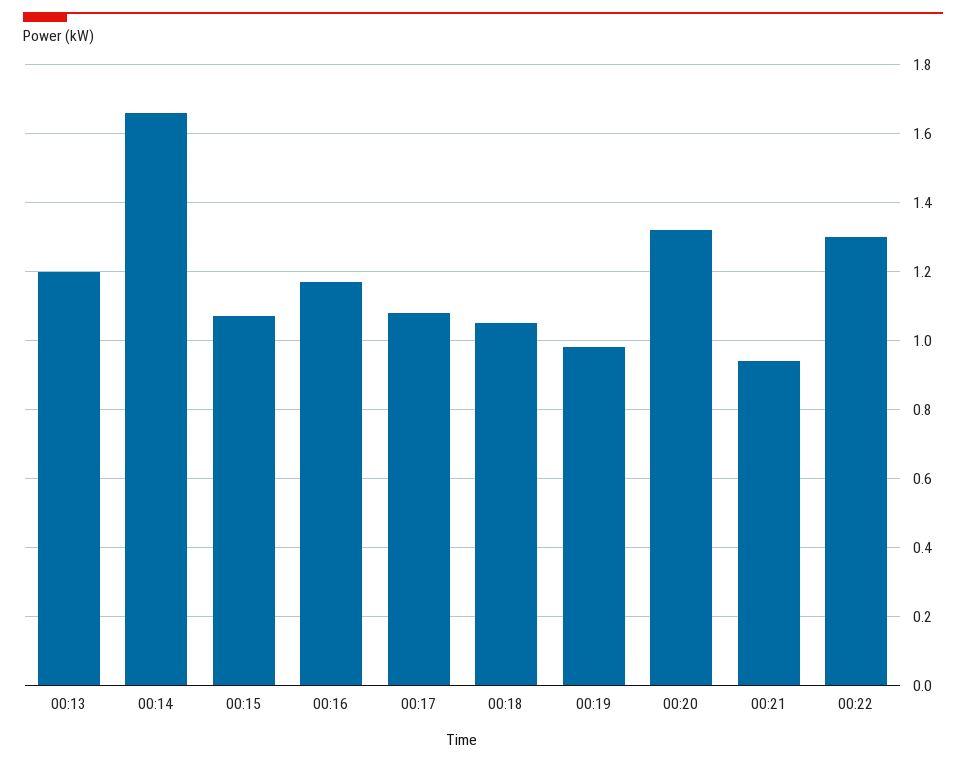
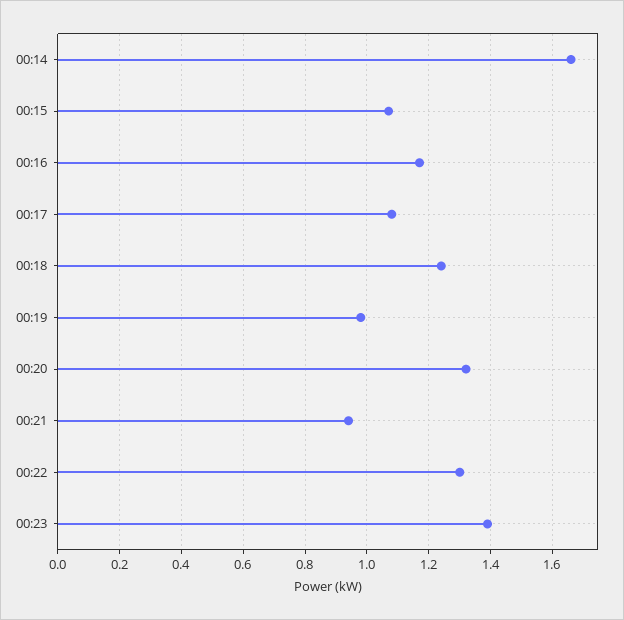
00:13: 1.2 -> none
00:18: 1.05 -> 1.25
00:23: none -> 1.4

